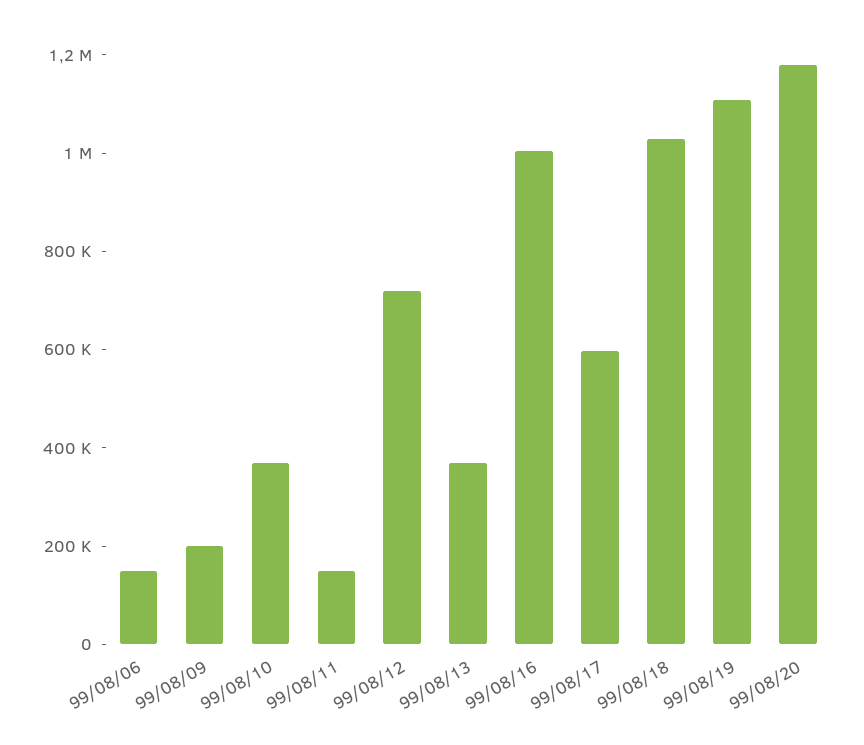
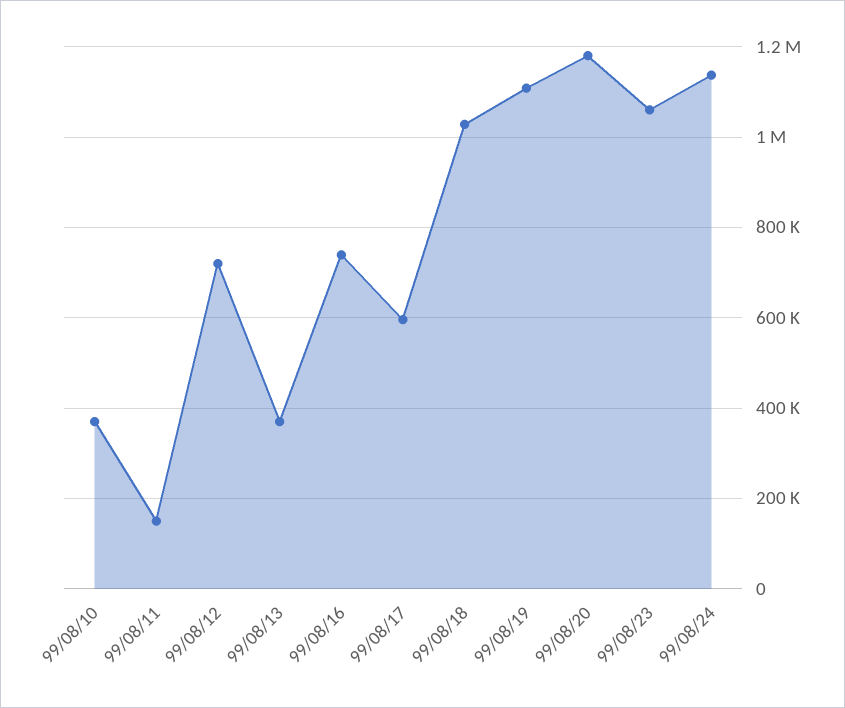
99/08/06: 150000 -> none
99/08/09: 200000 -> none
99/08/16: 1000000 -> 740000
99/08/23: none -> 1060000
99/08/24: none -> 1140000

